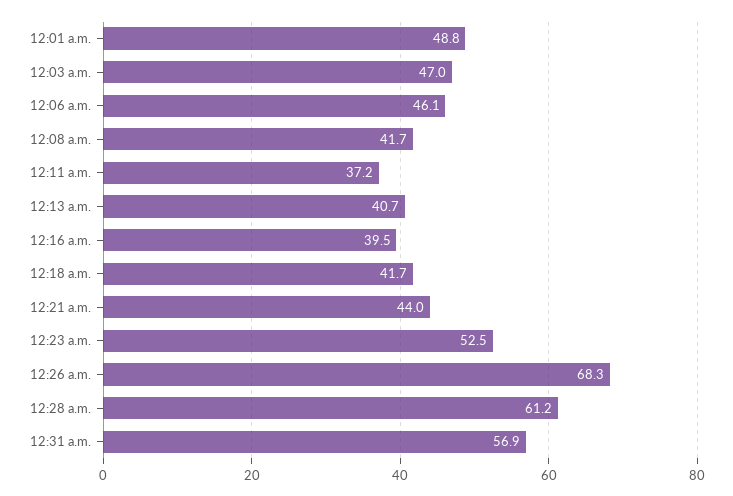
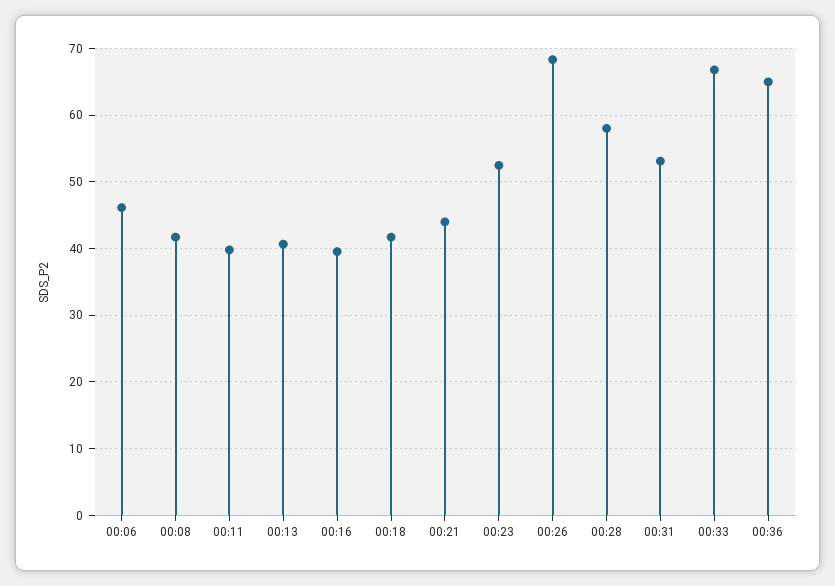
12:01 a.m.: 48.8 -> none
12:03 a.m.: 47 -> none
12:11 a.m.: 37.2 -> 40
12:28 a.m.: 61.2 -> 58
12:31 a.m.: 56.9 -> 53
00:33: none -> 67
00:36: none -> 65

